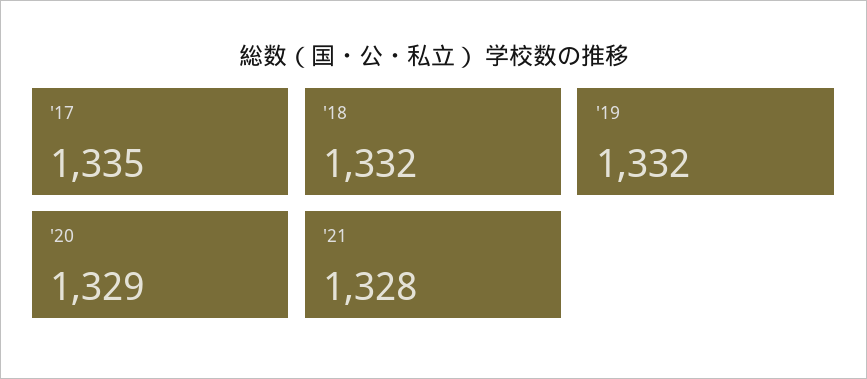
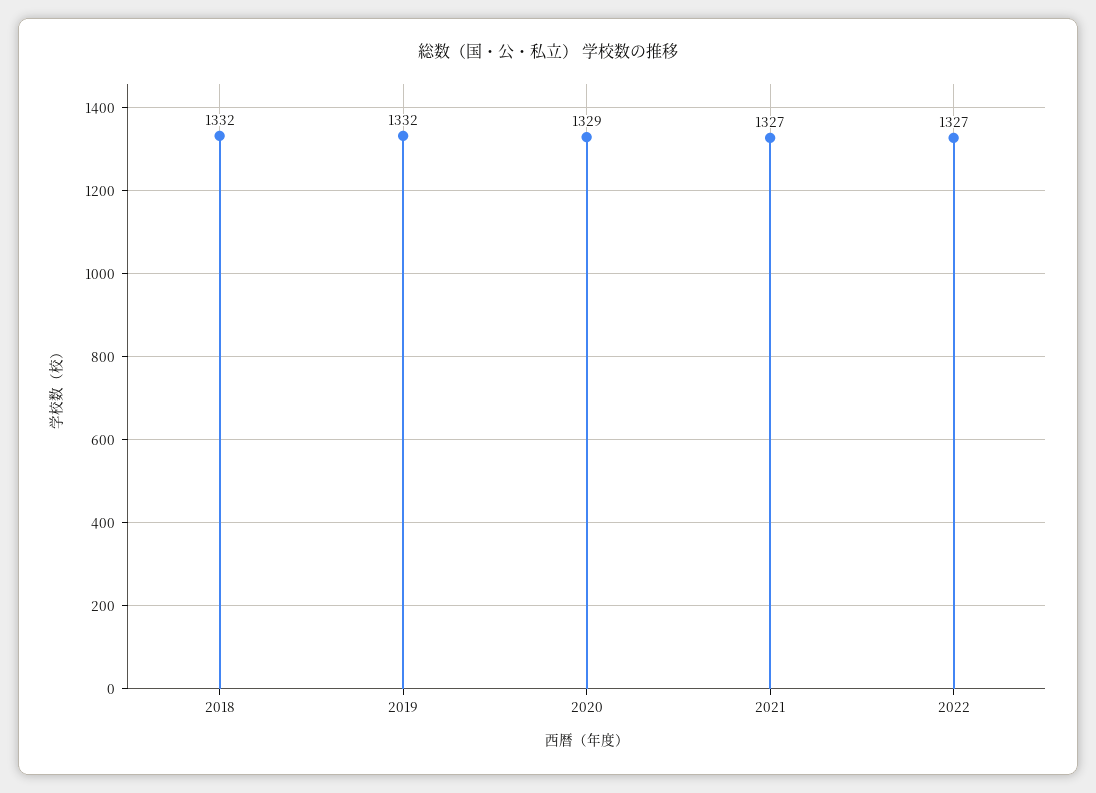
'17: 1335 -> none
'21: 1328 -> 1327
2022: none -> 1327

